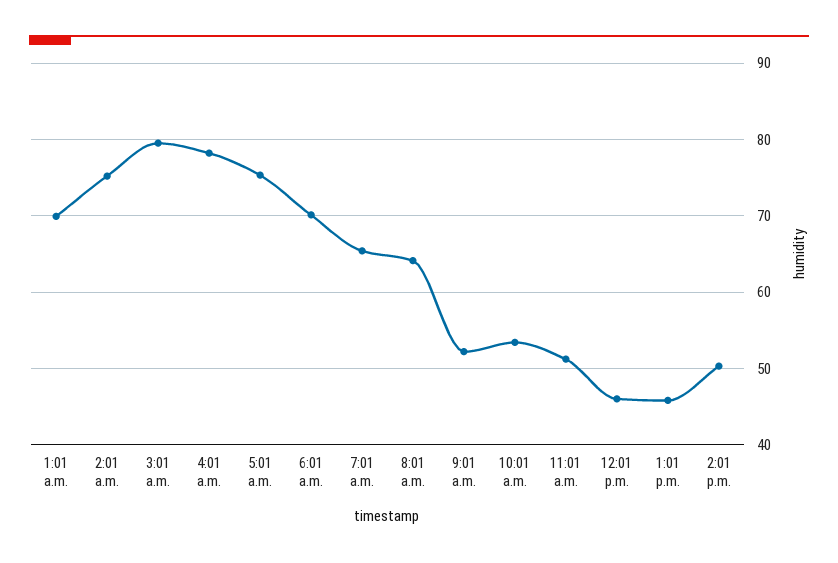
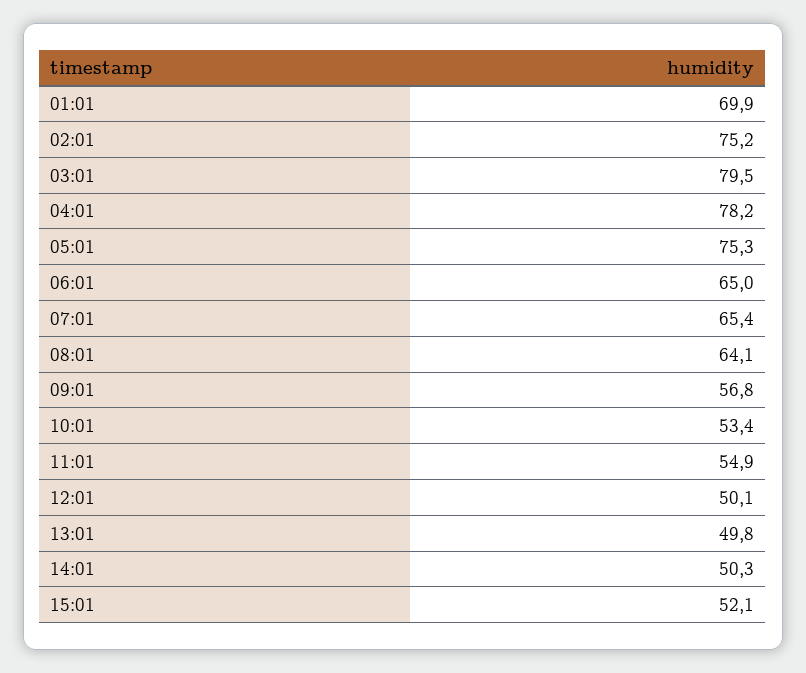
6:01 a.m.: 70 -> 65
9:01 a.m.: 52 -> 56.8
11:01 a.m.: 51 -> 54.9
12:01 p.m.: 46 -> 50.1
1:01 p.m.: 46 -> 49.8
15:01: none -> 52.1

